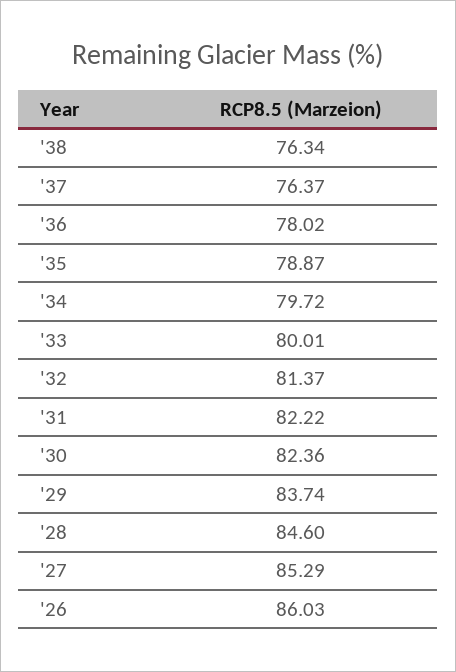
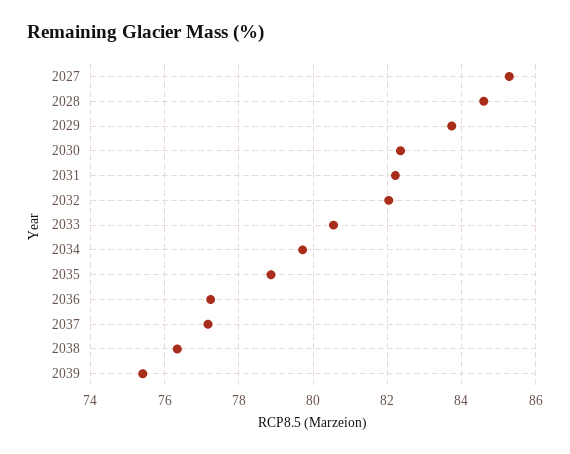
'37: 76.37 -> 77.2
'36: 78.02 -> 77.2
'33: 80.01 -> 80.6
'32: 81.37 -> 82
'26: 86.03 -> none
2039: none -> 75.4

